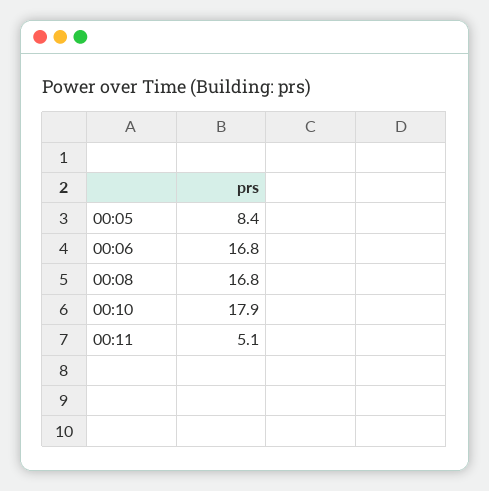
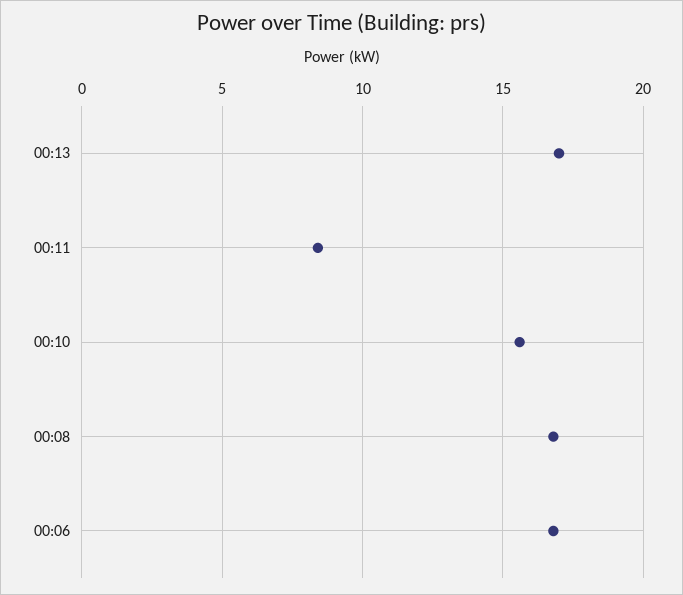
00:05: 8.4 -> none
00:10: 17.9 -> 15.5
00:11: 5.1 -> 8.5
00:13: none -> 17

